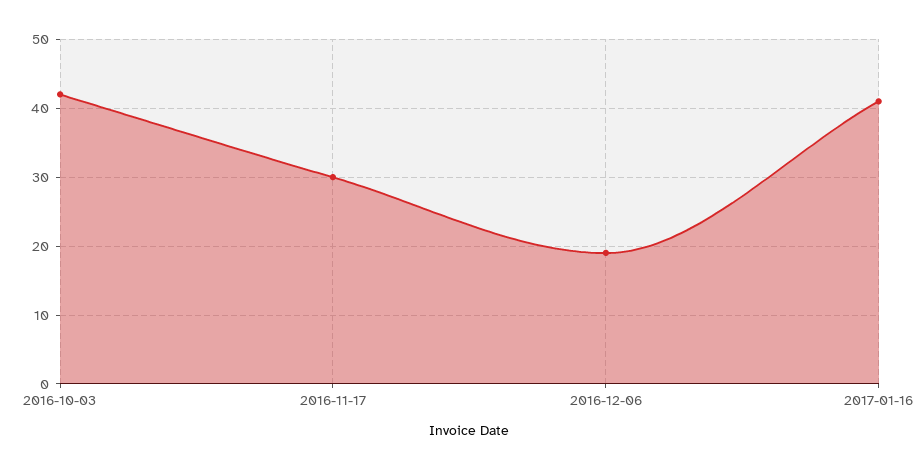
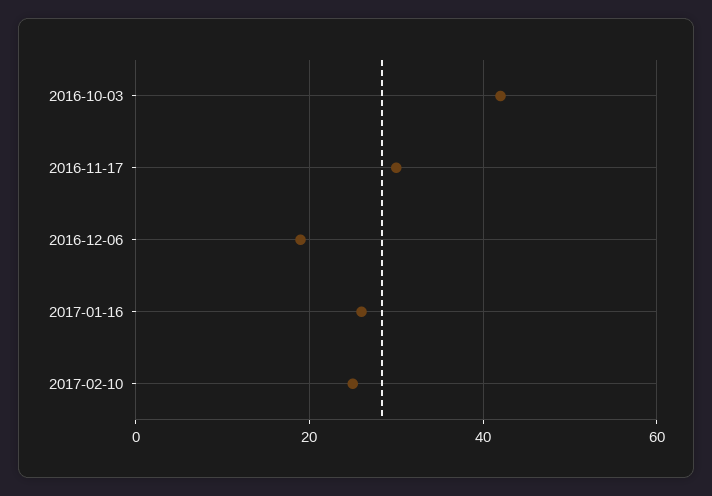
2017-01-16: 41 -> 25
2017-02-10: none -> 25

